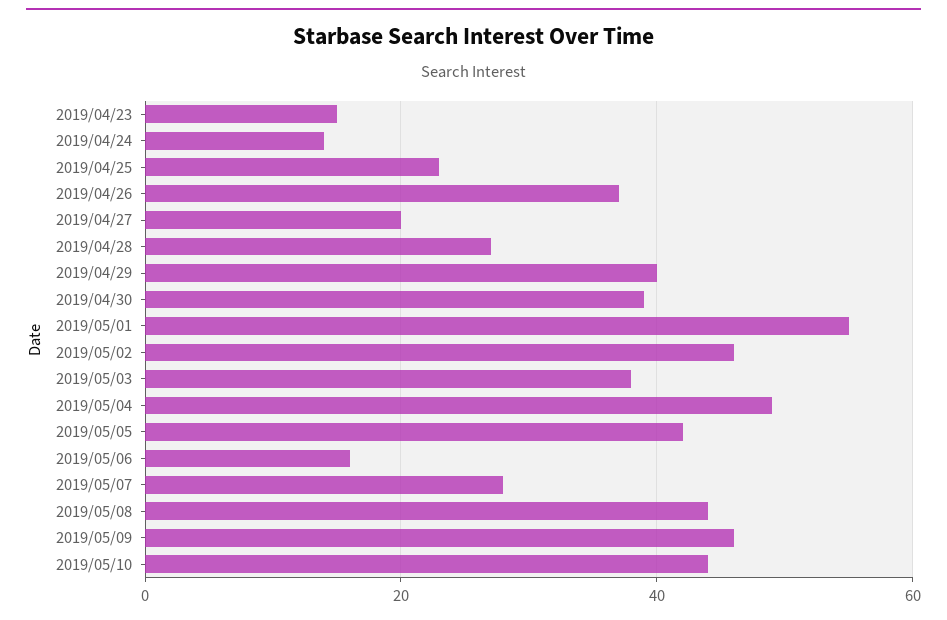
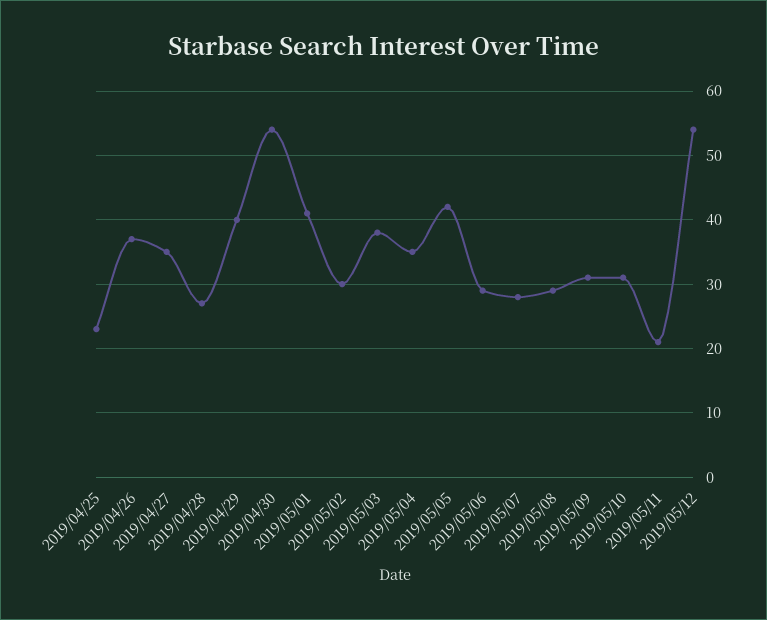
2019/04/23: 15 -> none
2019/04/24: 15 -> none
2019/04/27: 20 -> 35
2019/04/30: 40 -> 54
2019/05/01: 55 -> 41
2019/05/02: 45 -> 30
2019/05/04: 50 -> 35
2019/05/06: 15 -> 29
2019/05/08: 45 -> 29
2019/05/09: 45 -> 31
2019/05/10: 45 -> 31
2019/05/11: none -> 21
2019/05/12: none -> 54

